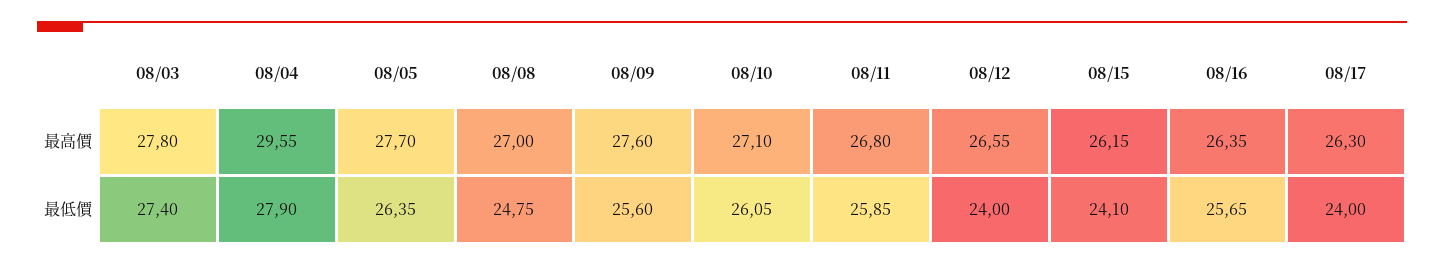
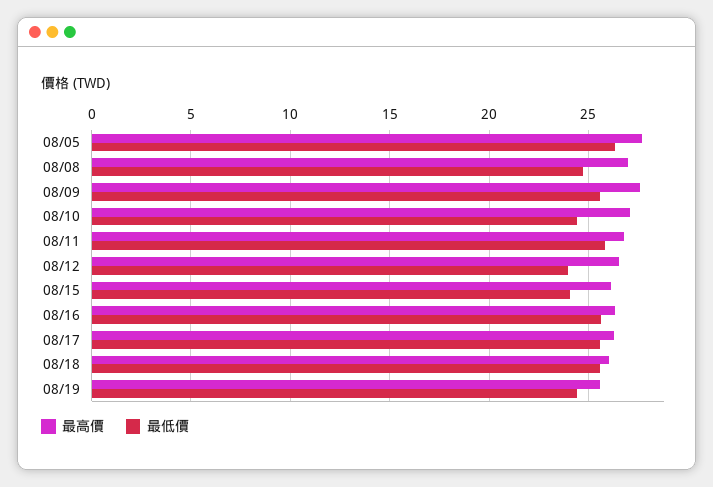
最高價, 08/03: 27.8 -> none
最高價, 08/04: 29.55 -> none
最低價, 08/03: 27.4 -> none
最低價, 08/04: 27.9 -> none
最低價, 08/10: 26.05 -> 24.5
最低價, 08/17: 24 -> 25.5
最高價, 08/18: none -> 26
最低價, 08/18: none -> 25.5
最高價, 08/19: none -> 25.5
最低價, 08/19: none -> 24.5

